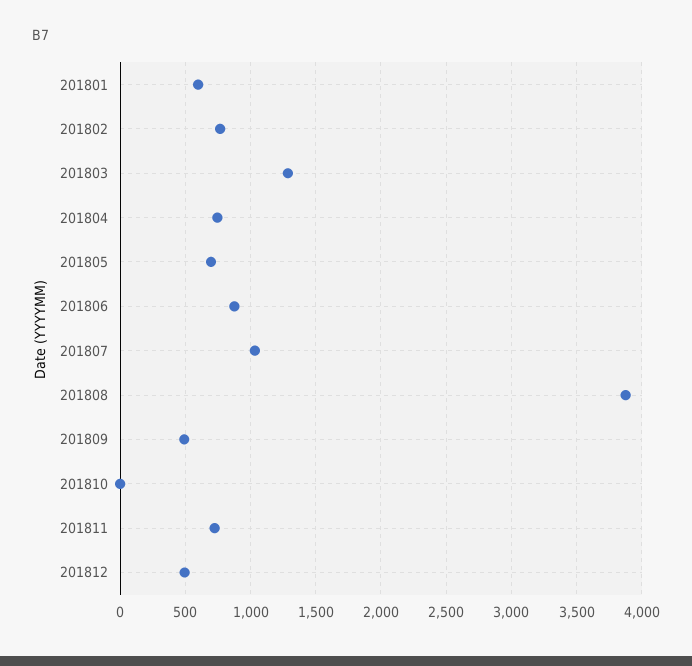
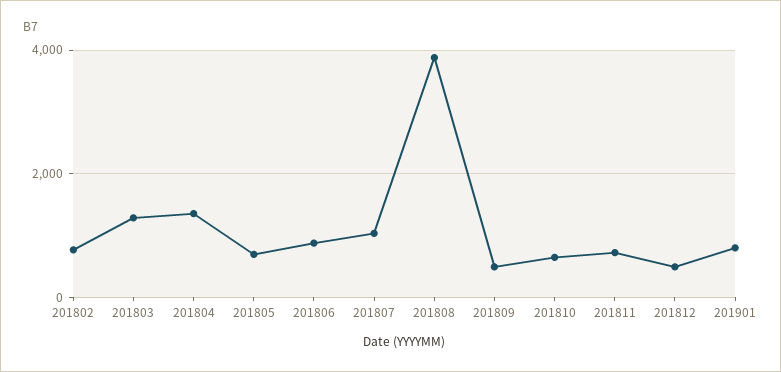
201801: 600 -> none
201804: 750 -> 1400
201810: 0 -> 600
201901: none -> 800

